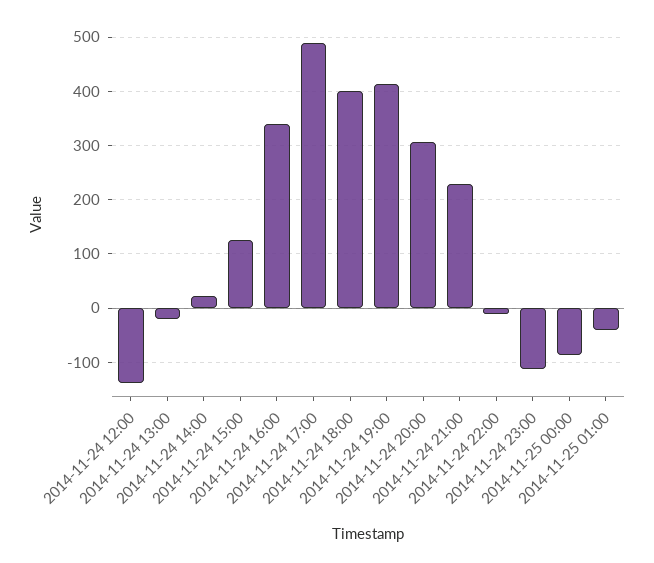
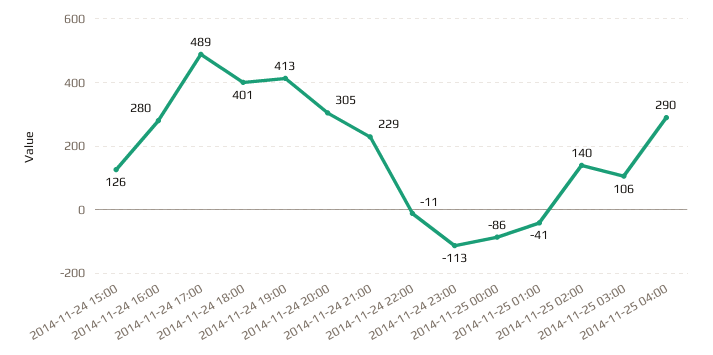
2014-11-24 12:00: -140 -> none
2014-11-24 13:00: -20 -> none
2014-11-24 14:00: 20 -> none
2014-11-24 16:00: 340 -> 280
2014-11-25 02:00: none -> 140
2014-11-25 03:00: none -> 106
2014-11-25 04:00: none -> 290

